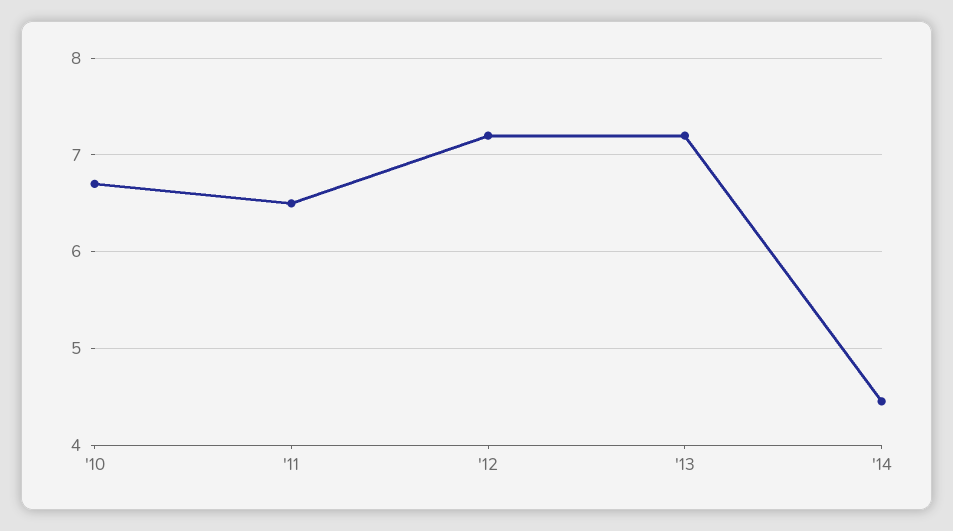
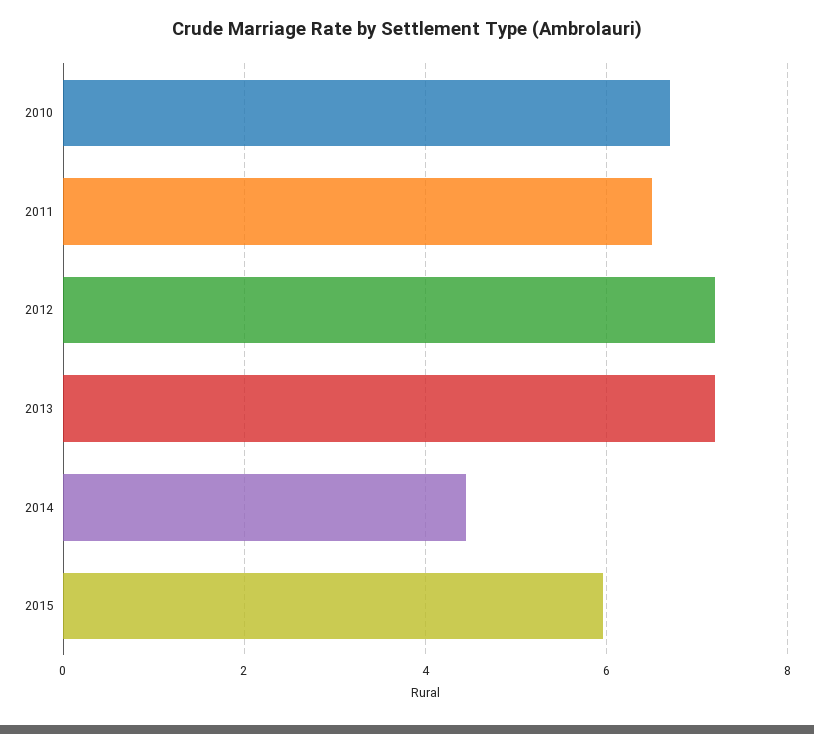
2015: none -> 6

